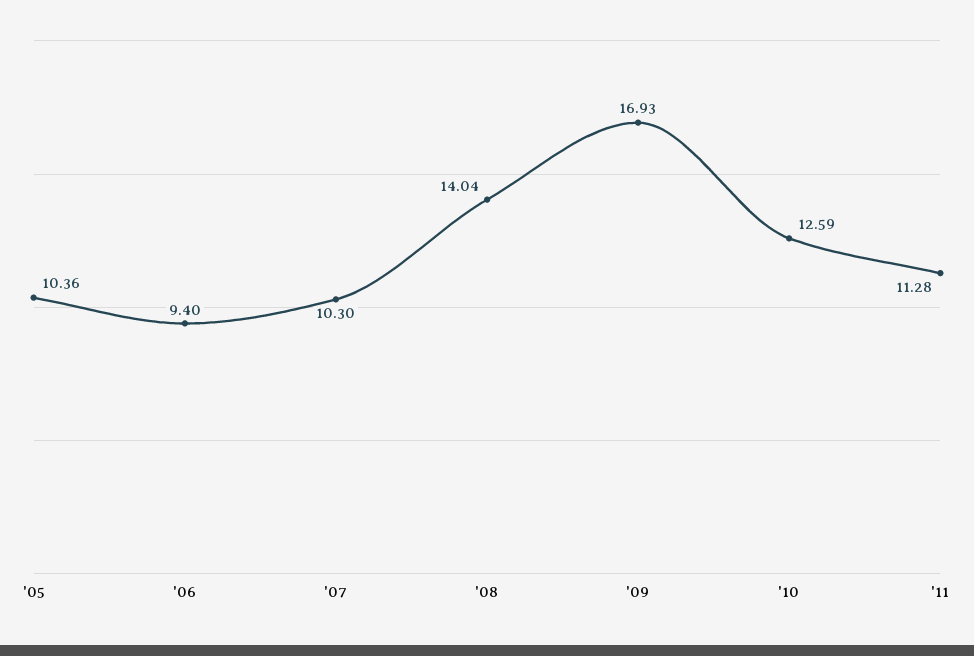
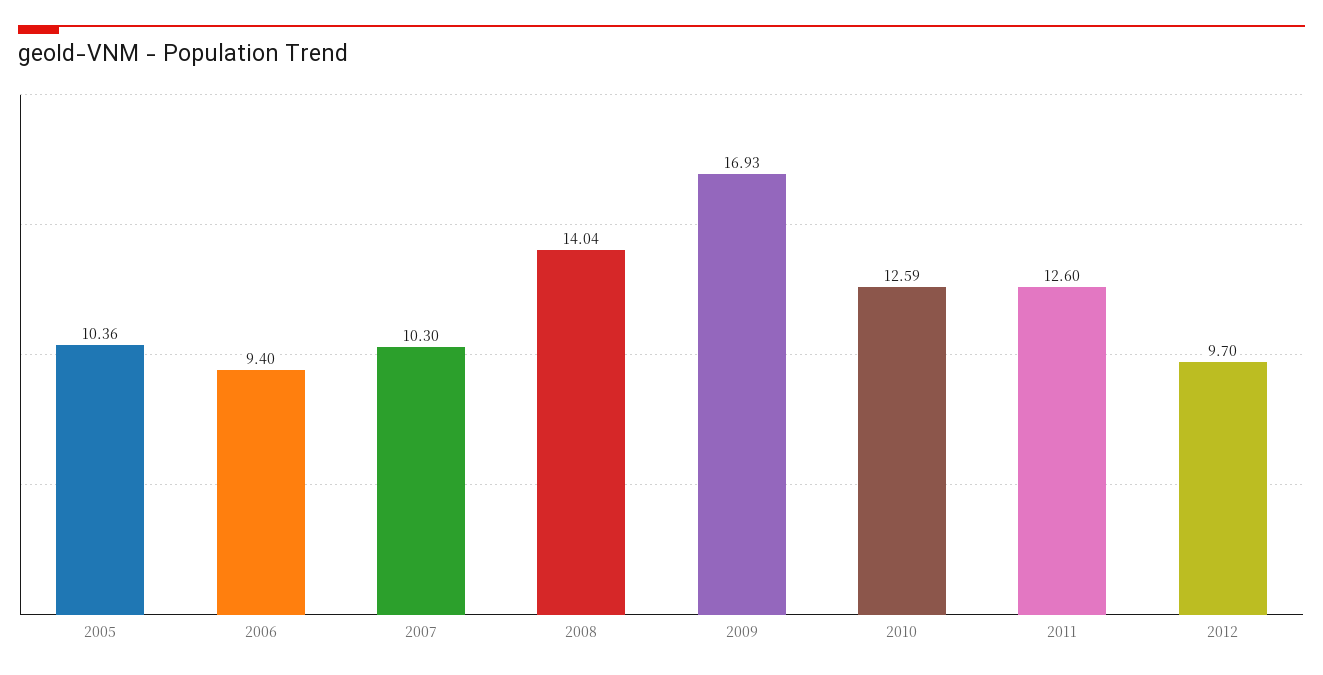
'11: 11.28 -> 12.6
2012: none -> 9.7

